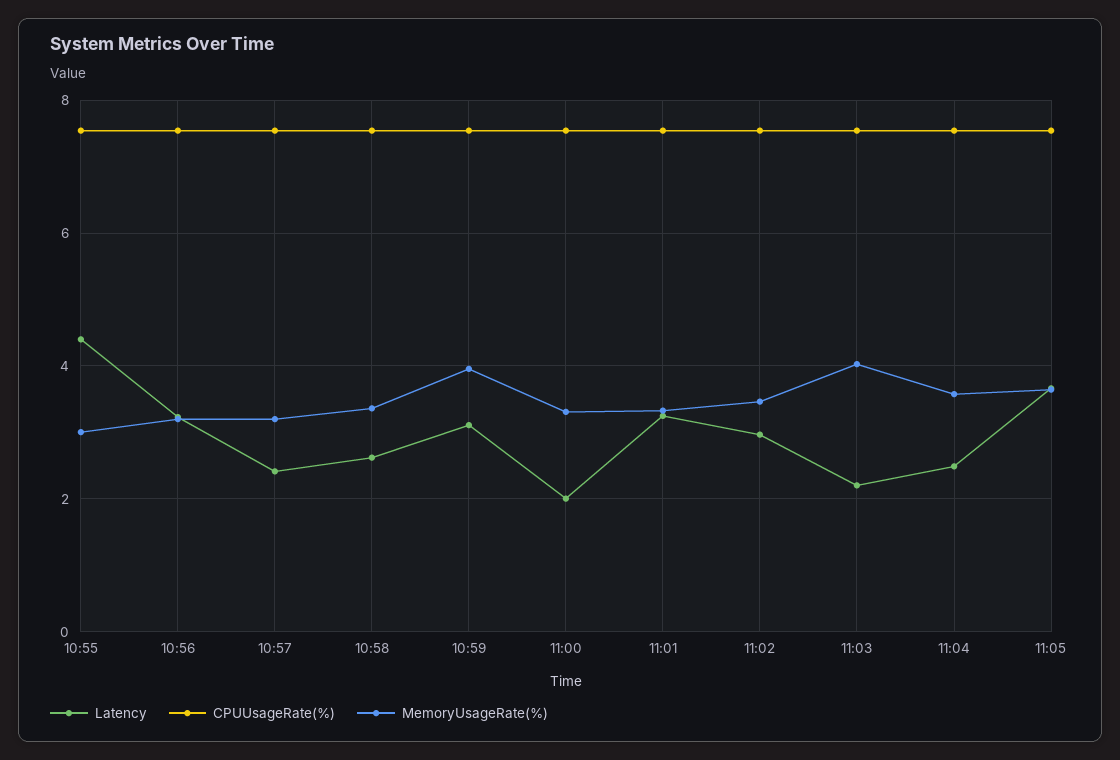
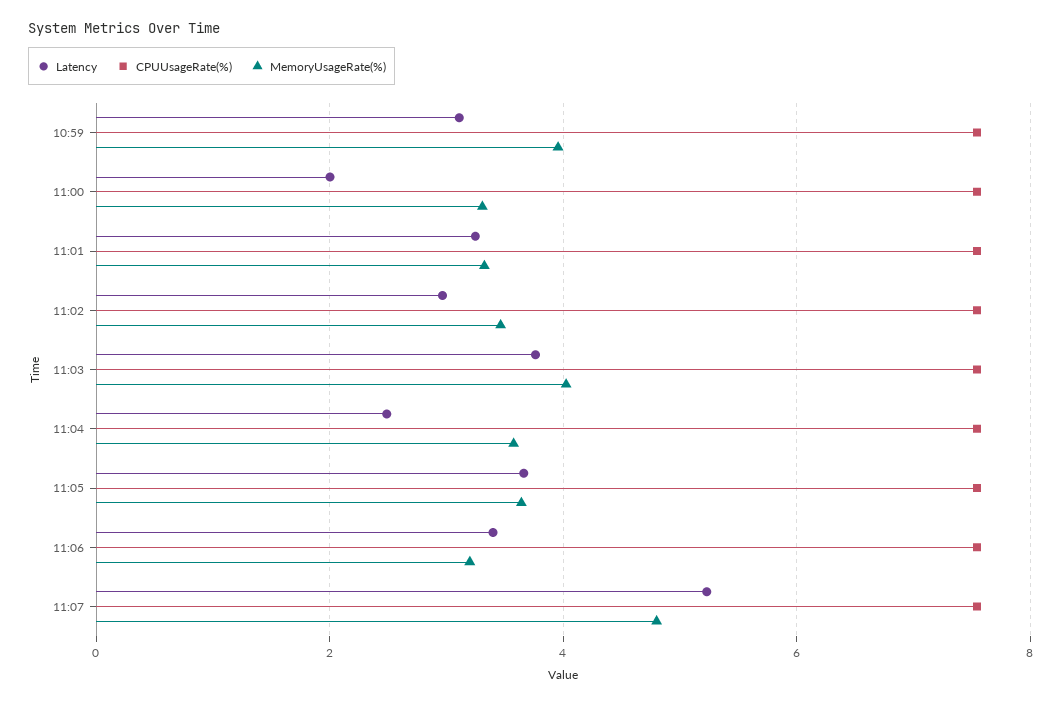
Latency, 10:55: 4.4 -> none
CPUUsageRate(%), 10:55: 7.6 -> none
MemoryUsageRate(%), 10:55: 3 -> none
Latency, 10:56: 3.2 -> none
CPUUsageRate(%), 10:56: 7.6 -> none
MemoryUsageRate(%), 10:56: 3.2 -> none
Latency, 10:57: 2.4 -> none
CPUUsageRate(%), 10:57: 7.6 -> none
MemoryUsageRate(%), 10:57: 3.2 -> none
Latency, 10:58: 2.6 -> none
CPUUsageRate(%), 10:58: 7.6 -> none
MemoryUsageRate(%), 10:58: 3.4 -> none
Latency, 11:03: 2.2 -> 3.8
Latency, 11:06: none -> 3.4
CPUUsageRate(%), 11:06: none -> 7.6
MemoryUsageRate(%), 11:06: none -> 3.2
Latency, 11:07: none -> 5.2
CPUUsageRate(%), 11:07: none -> 7.6
MemoryUsageRate(%), 11:07: none -> 4.8

